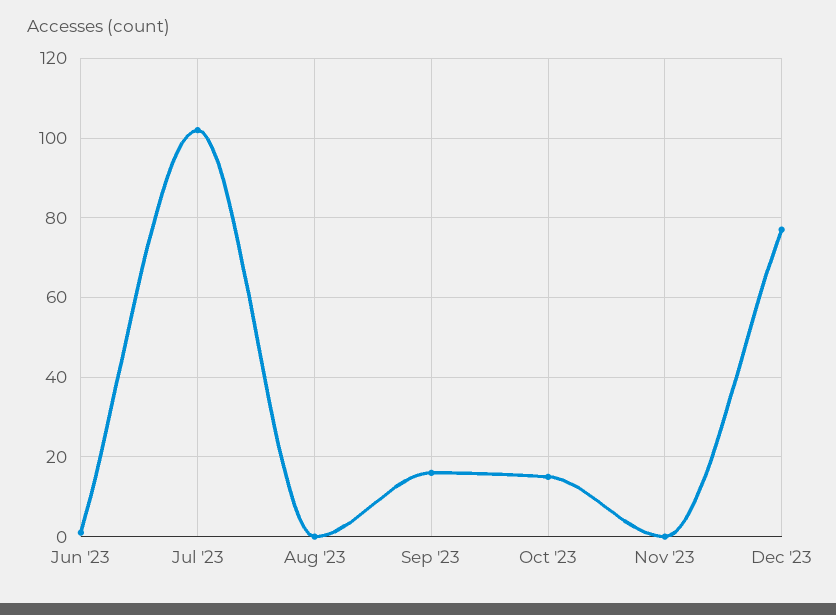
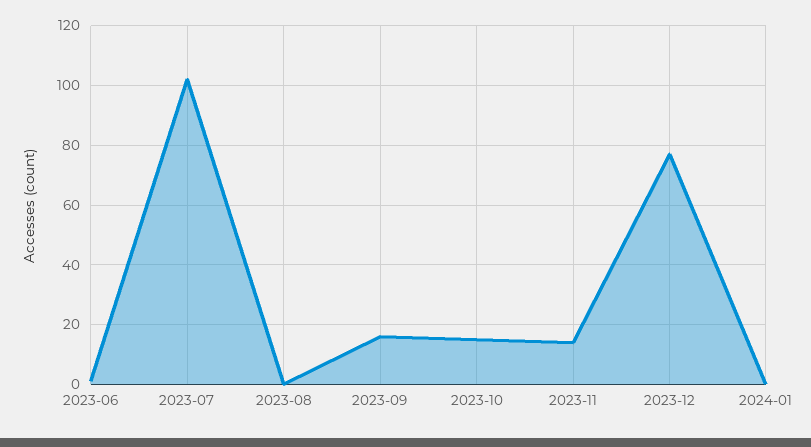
Nov '23: 0 -> 15
2024-01: none -> 0

